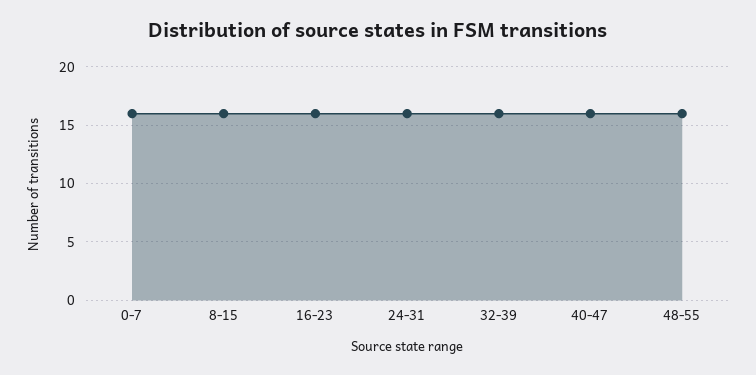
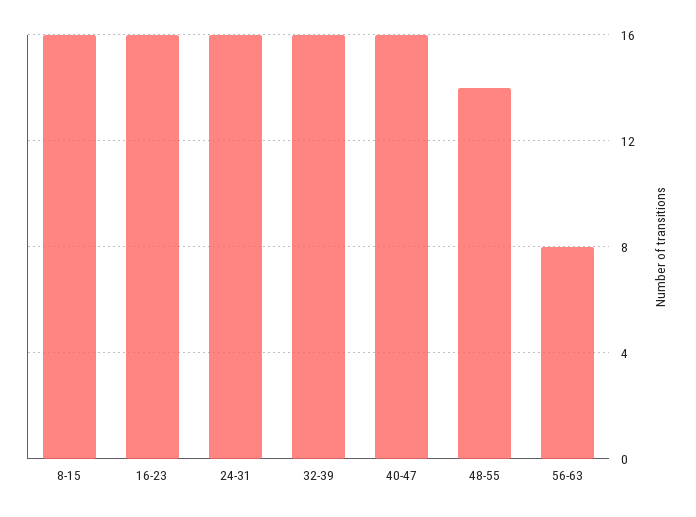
0-7: 16 -> none
48-55: 16 -> 14
56-63: none -> 8

